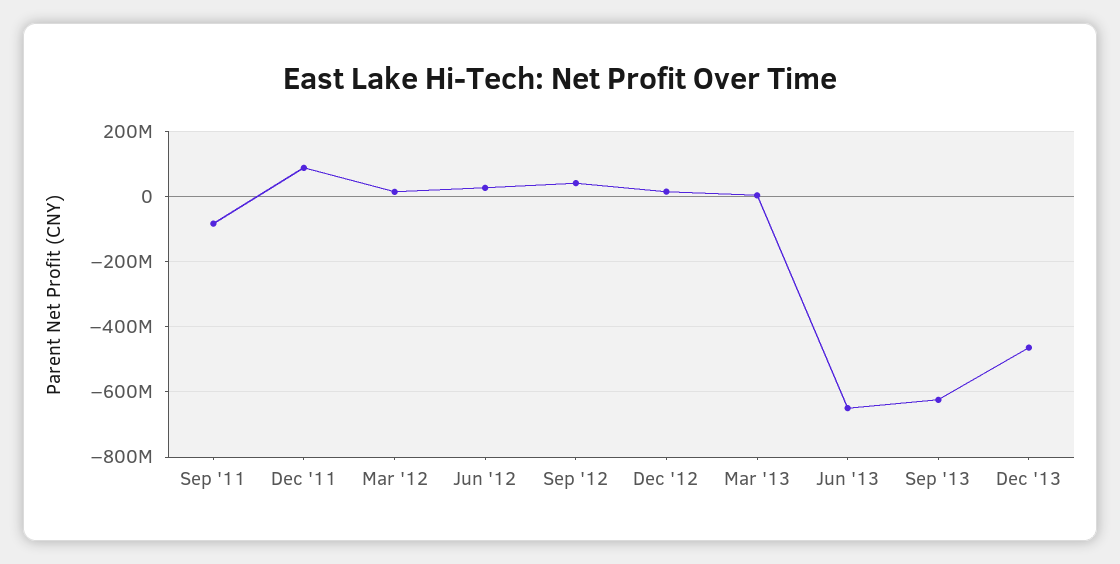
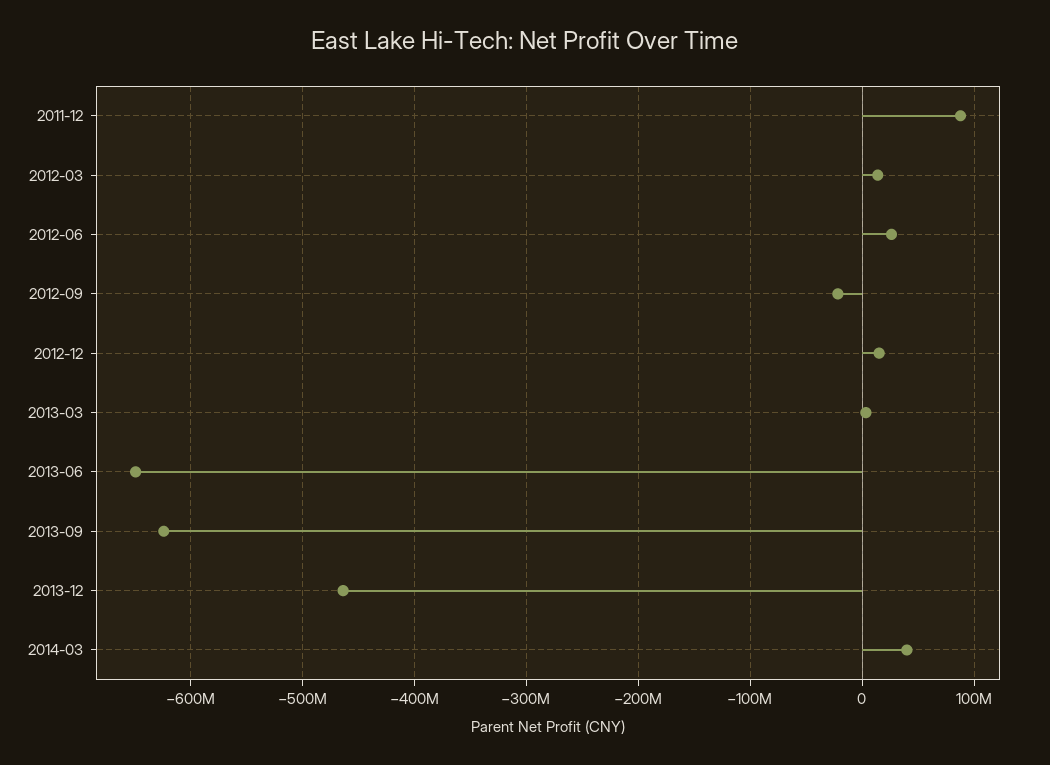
Sep '11: -80000000 -> none
Sep '12: 40000000 -> -20000000
2014-03: none -> 40000000

